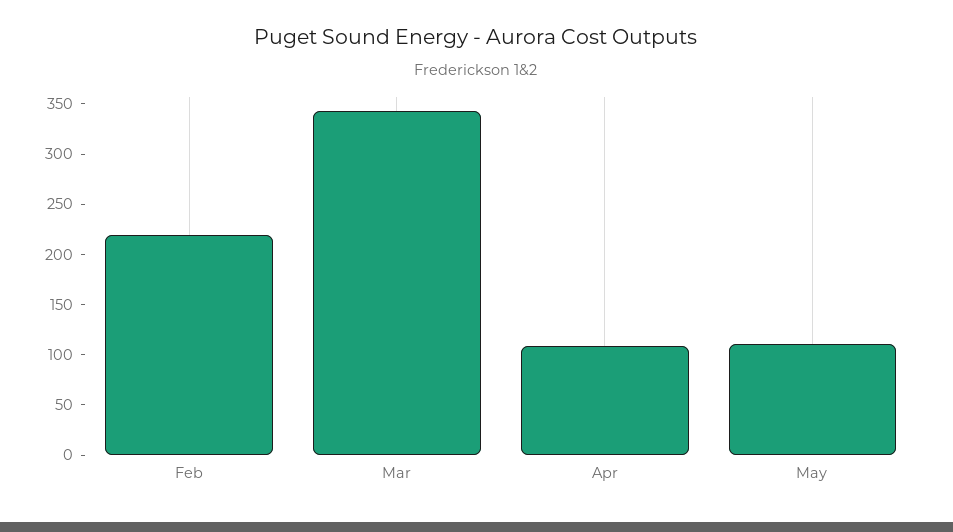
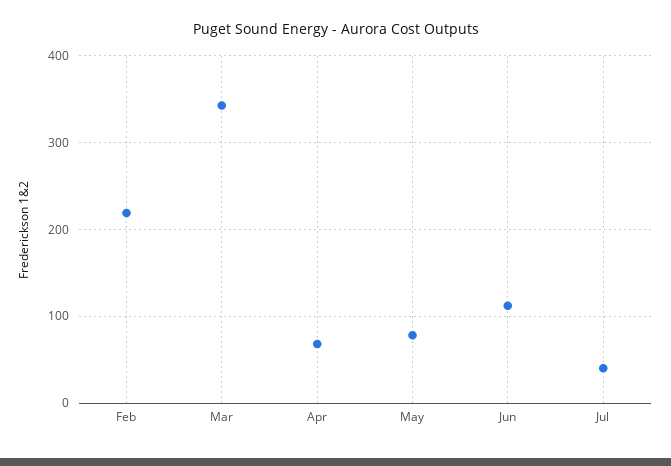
Apr: 110 -> 70
May: 110 -> 80
Jun: none -> 110
Jul: none -> 40

